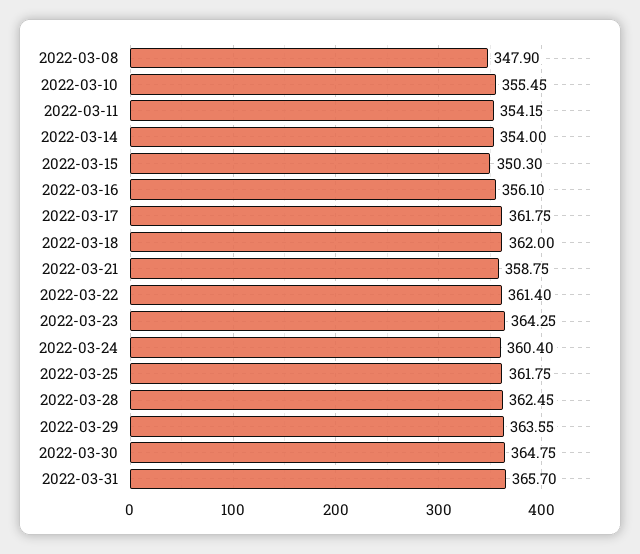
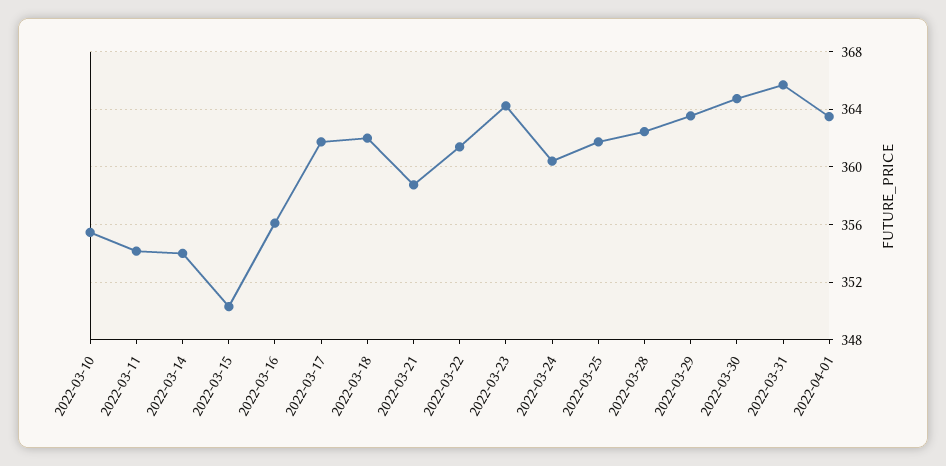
2022-03-08: 347.9 -> none
2022-04-01: none -> 363.5

